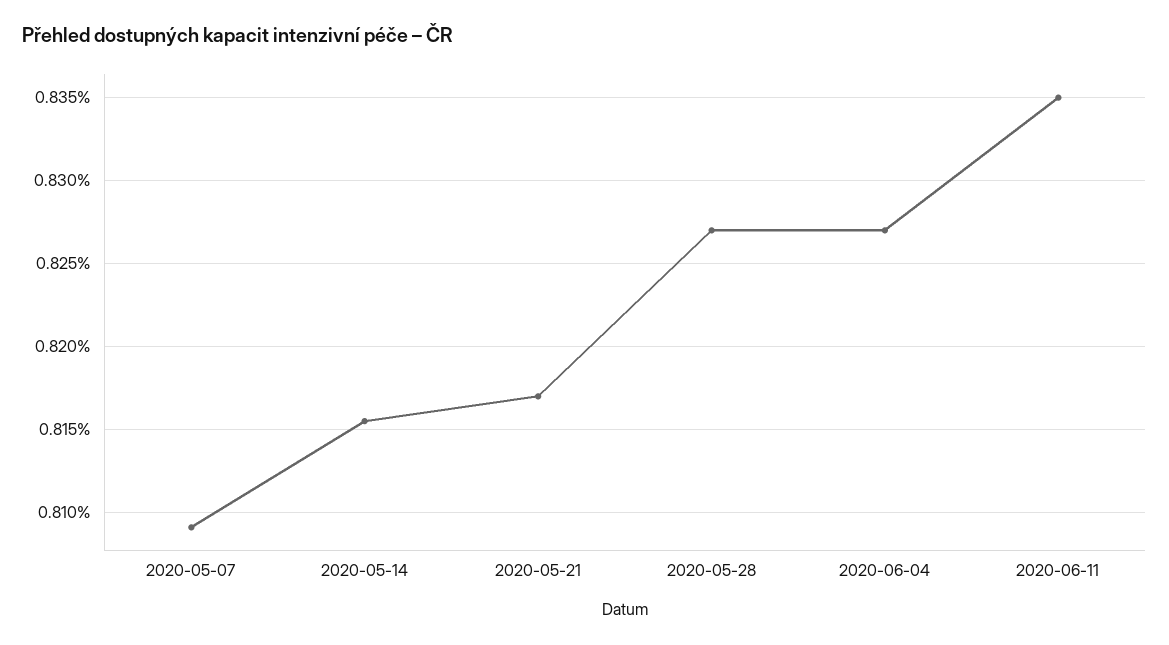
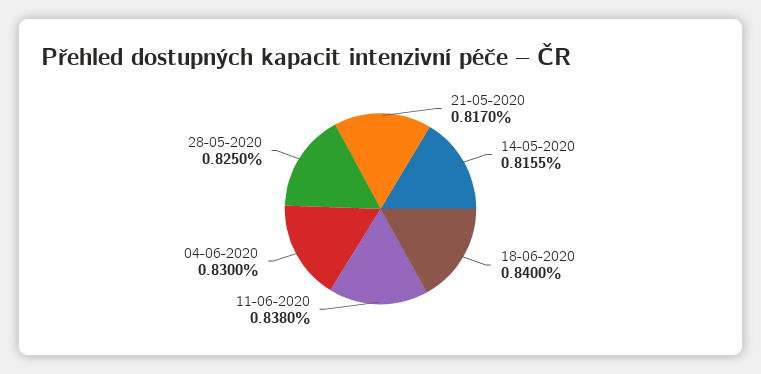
2020-05-07: 0.809 -> none
2020-05-28: 0.827 -> 0.825
2020-06-04: 0.827 -> 0.83
2020-06-11: 0.835 -> 0.838
18-06-2020: none -> 0.84

